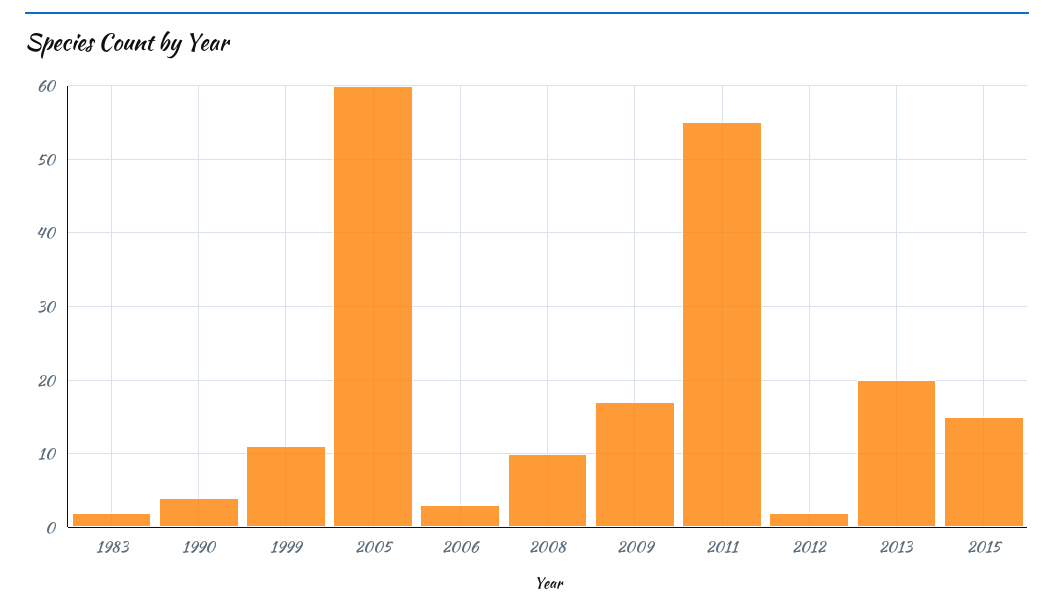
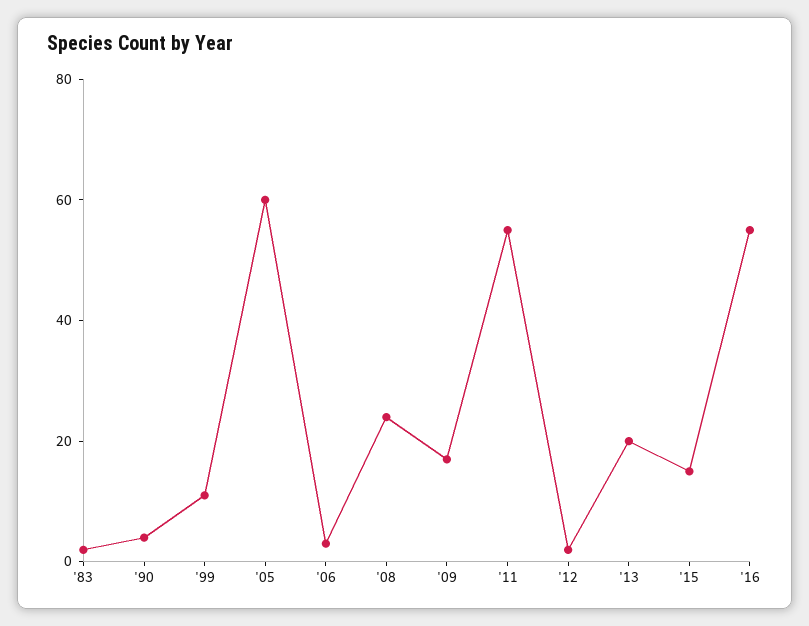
2008: 10 -> 25
'16: none -> 55

